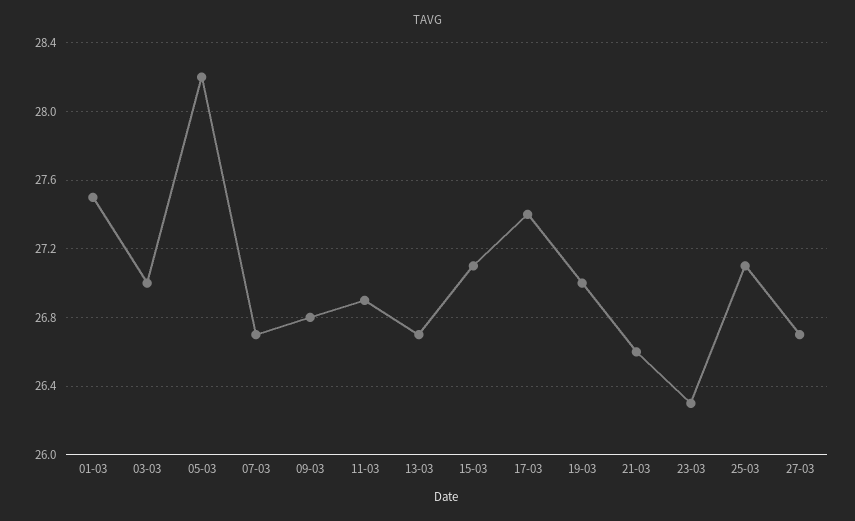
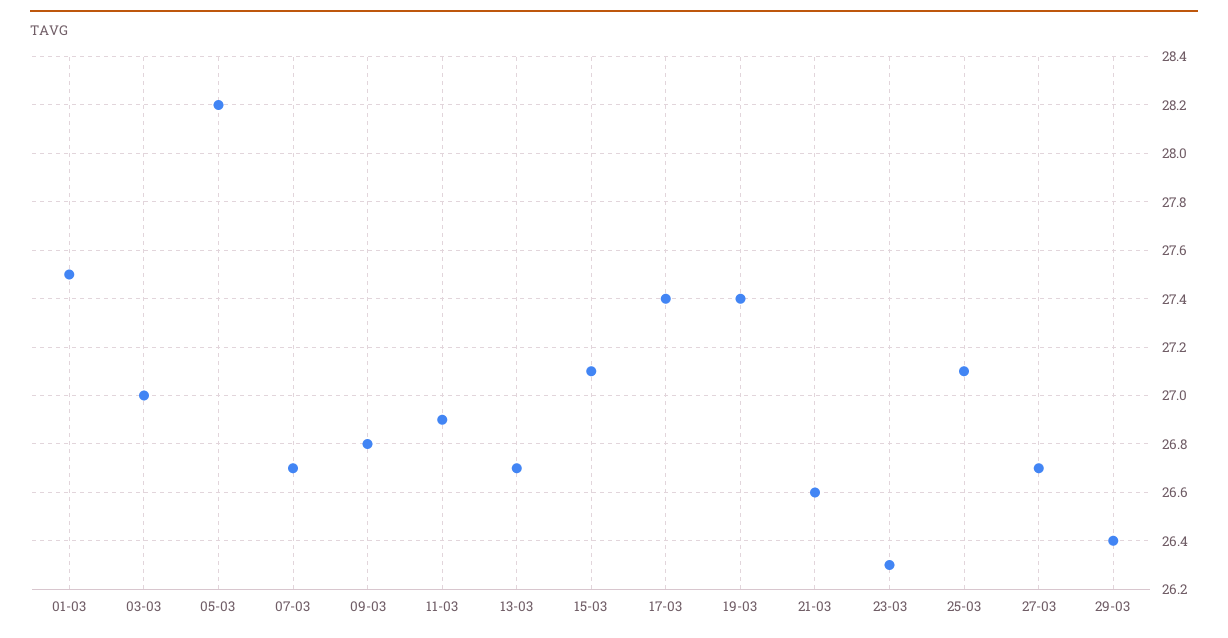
19-03: 27 -> 27.4
29-03: none -> 26.4

